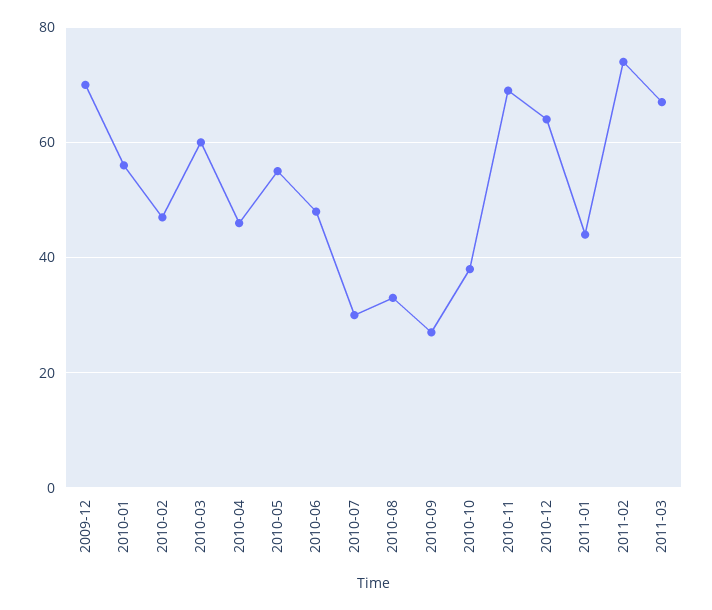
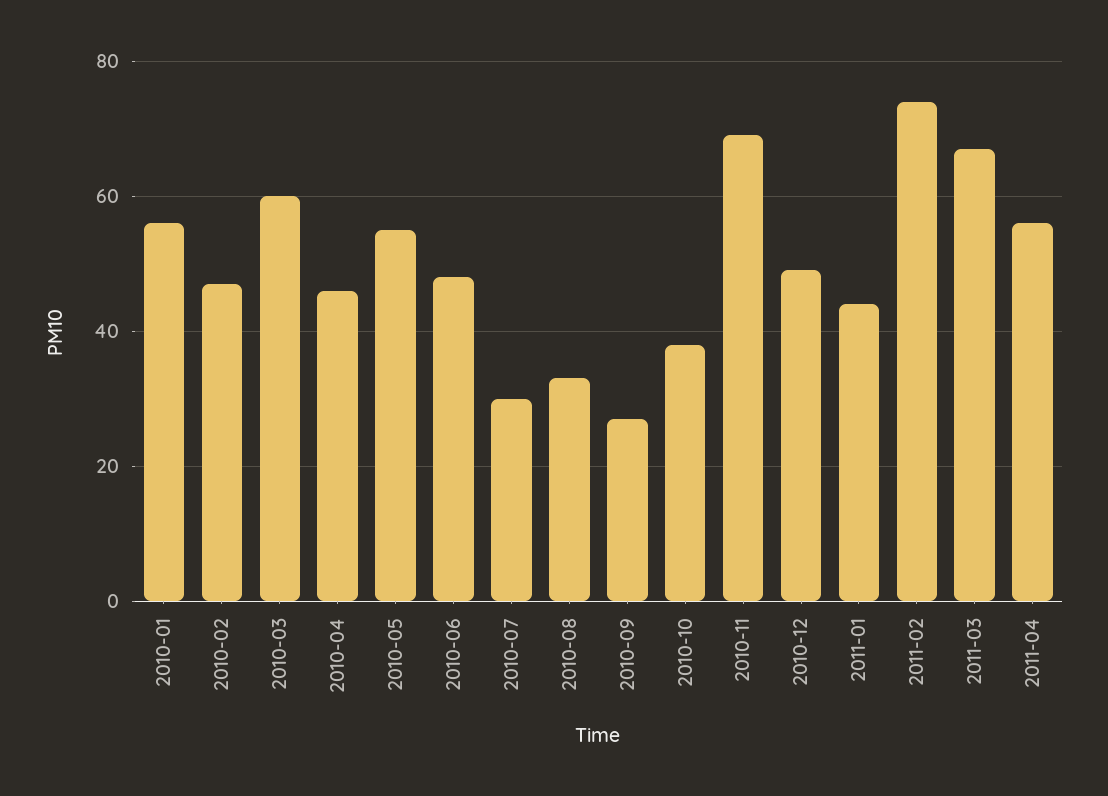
2009-12: 70 -> none
2010-12: 65 -> 50
2011-04: none -> 55

